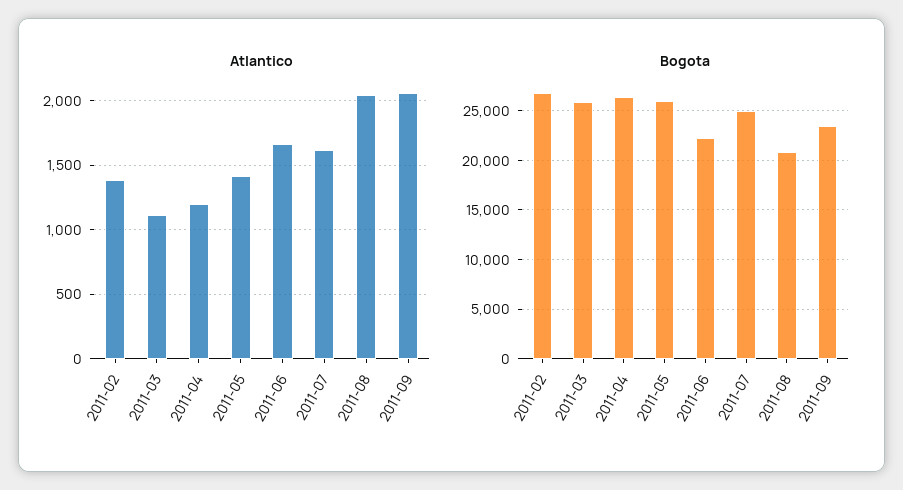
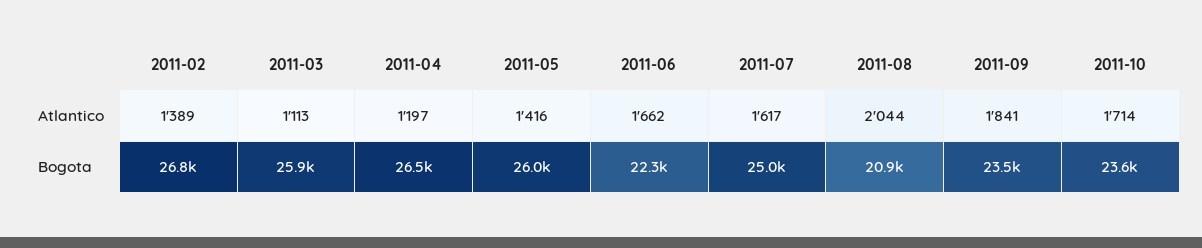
Atlantico, 2011-09: 2050 -> 1841
Atlantico, 2011-10: none -> 1714
Bogota, 2011-10: none -> 23600

